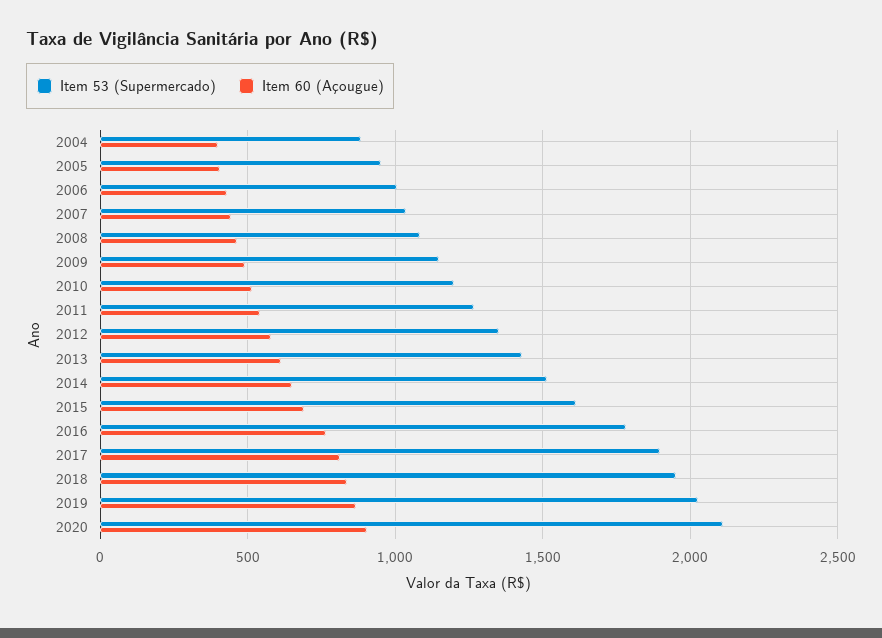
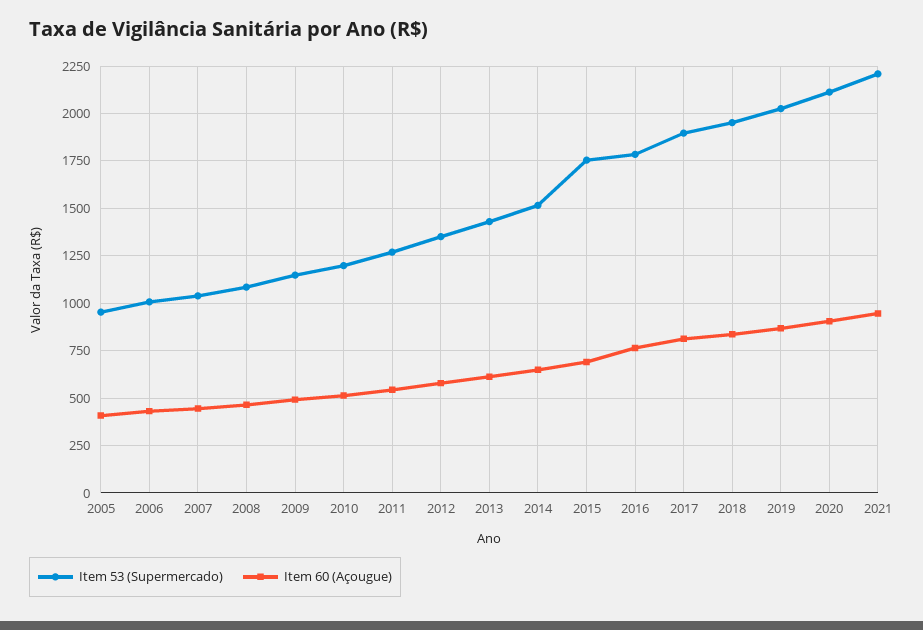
Item 53 (Supermercado), 2004: 900 -> none
Item 60 (Açougue), 2004: 400 -> none
Item 53 (Supermercado), 2015: 1600 -> 1750
Item 53 (Supermercado), 2021: none -> 2200
Item 60 (Açougue), 2021: none -> 950

